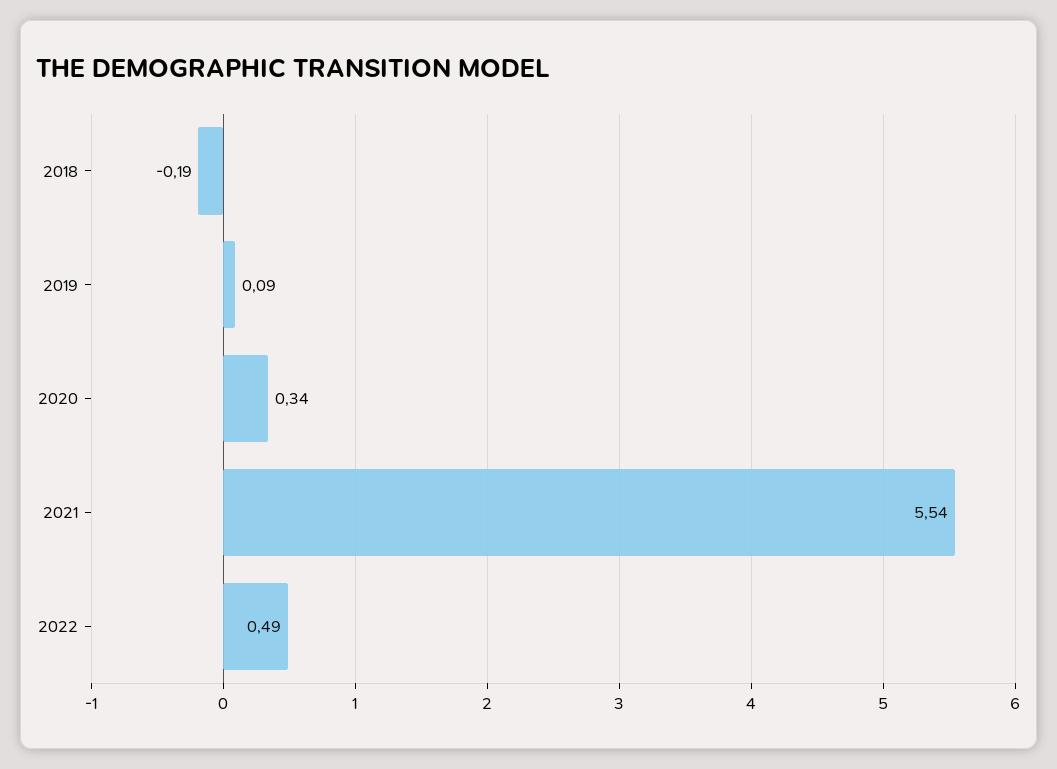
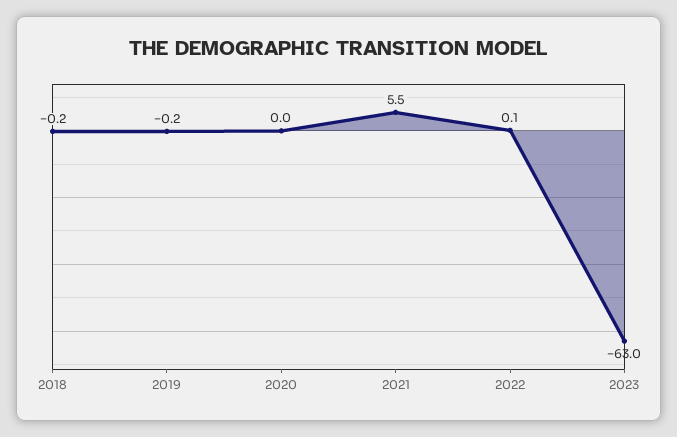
2019: 0.09 -> -0.2
2020: 0.34 -> 0
2022: 0.49 -> 0.1
2023: none -> -63

